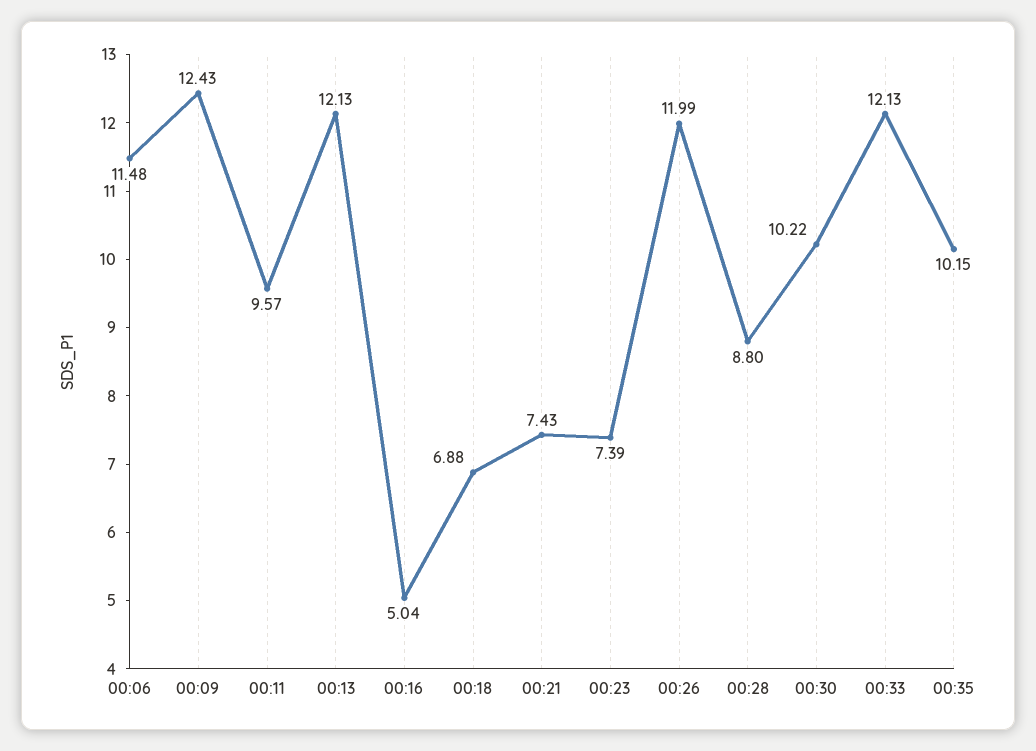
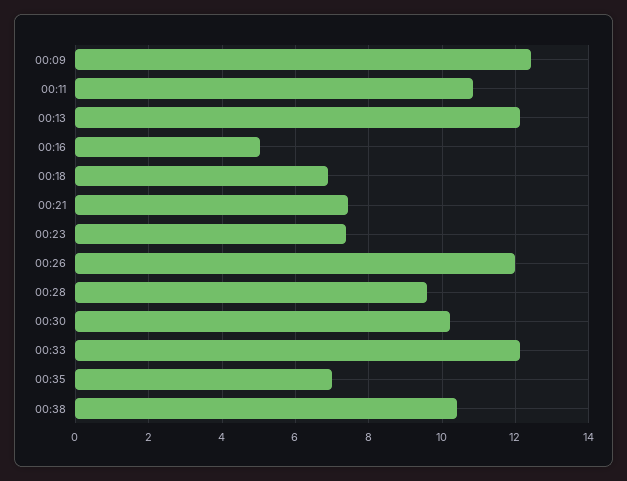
00:06: 11.48 -> none
00:11: 9.57 -> 10.8
00:28: 8.8 -> 9.6
00:35: 10.15 -> 7
00:38: none -> 10.4

